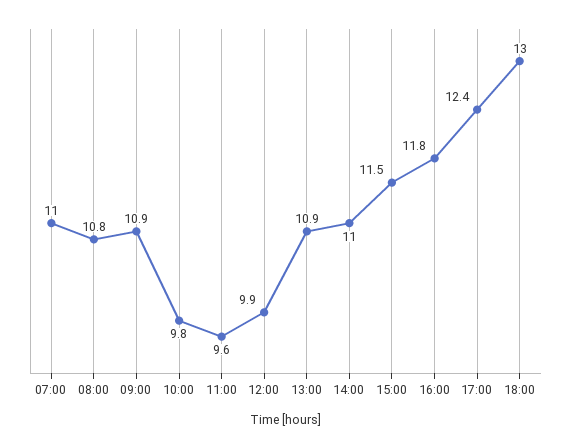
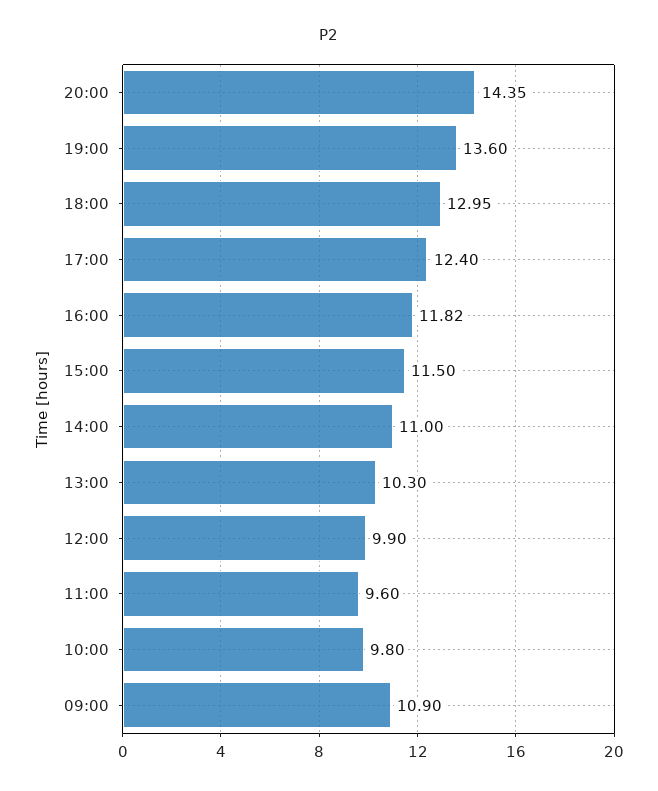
07:00: 11 -> none
08:00: 10.8 -> none
13:00: 10.9 -> 10.3
20:00: none -> 14.35
19:00: none -> 13.6

